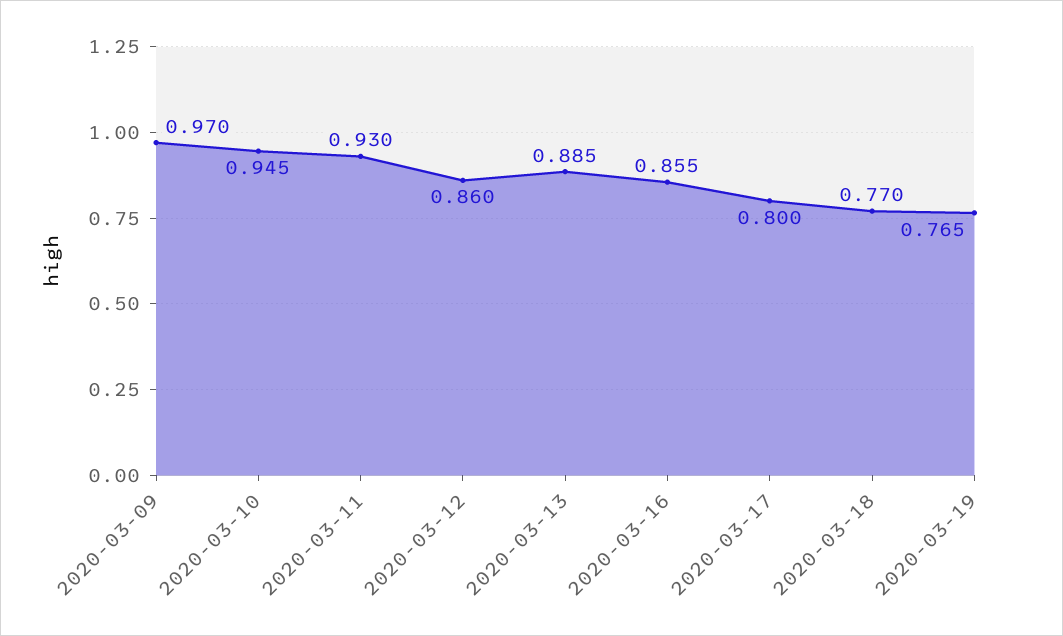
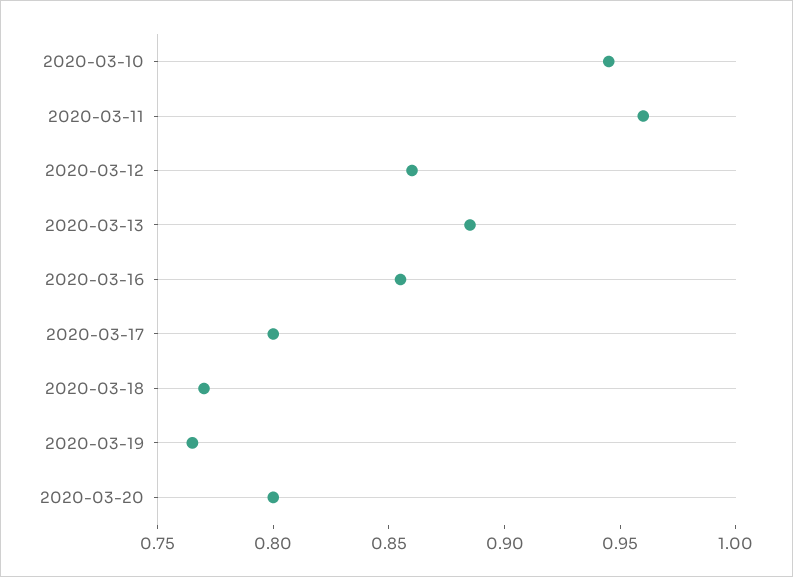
2020-03-09: 0.97 -> none
2020-03-11: 0.93 -> 0.96
2020-03-20: none -> 0.8

